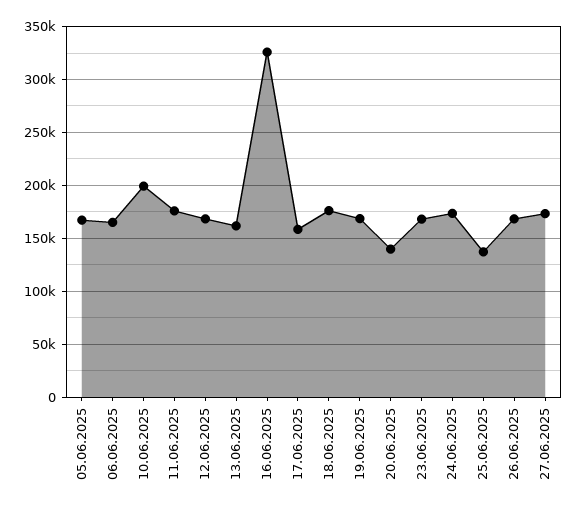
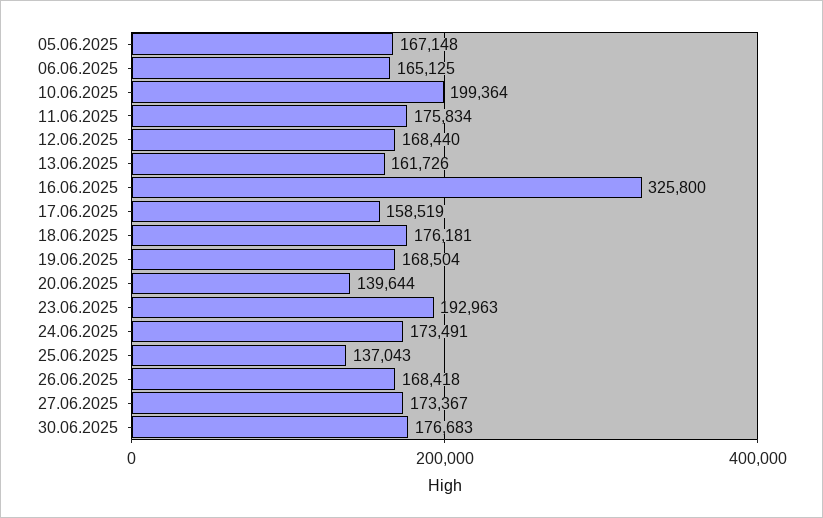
23.06.2025: 170000 -> 192963
30.06.2025: none -> 176683

